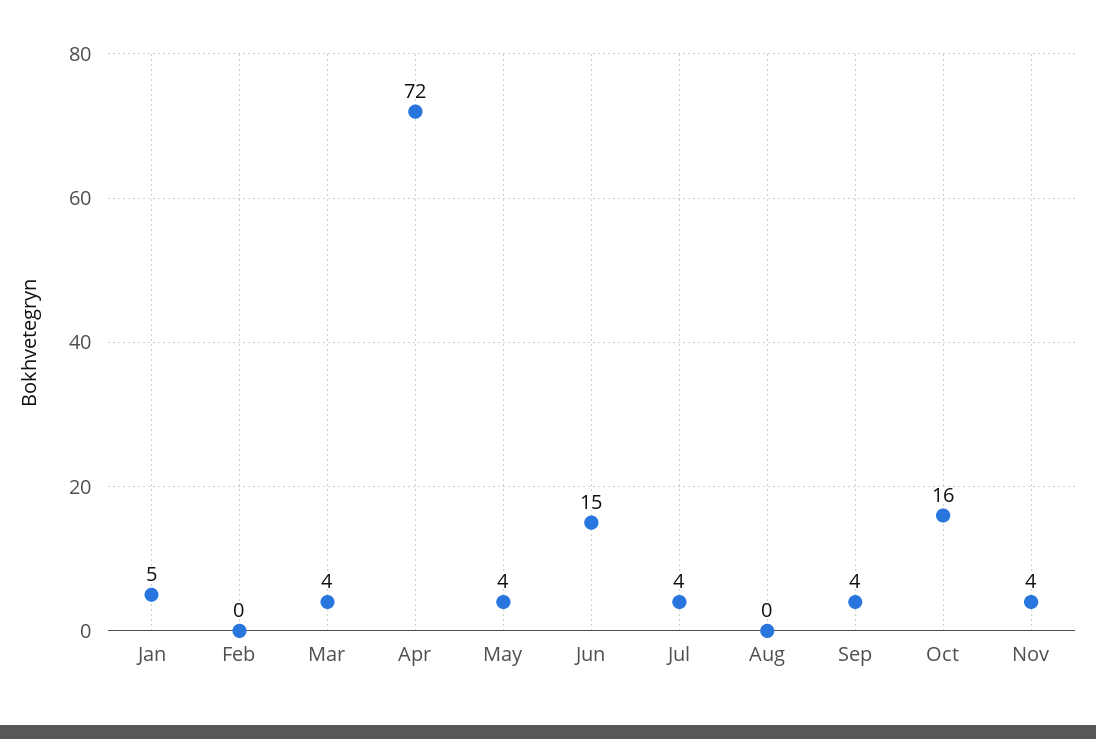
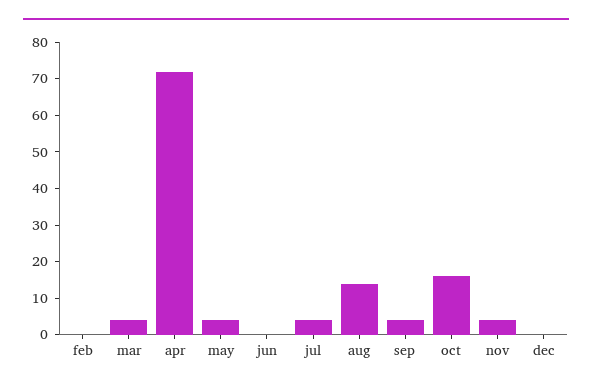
Jan: 5 -> none
Jun: 15 -> 0
Aug: 0 -> 15
dec: none -> 0

